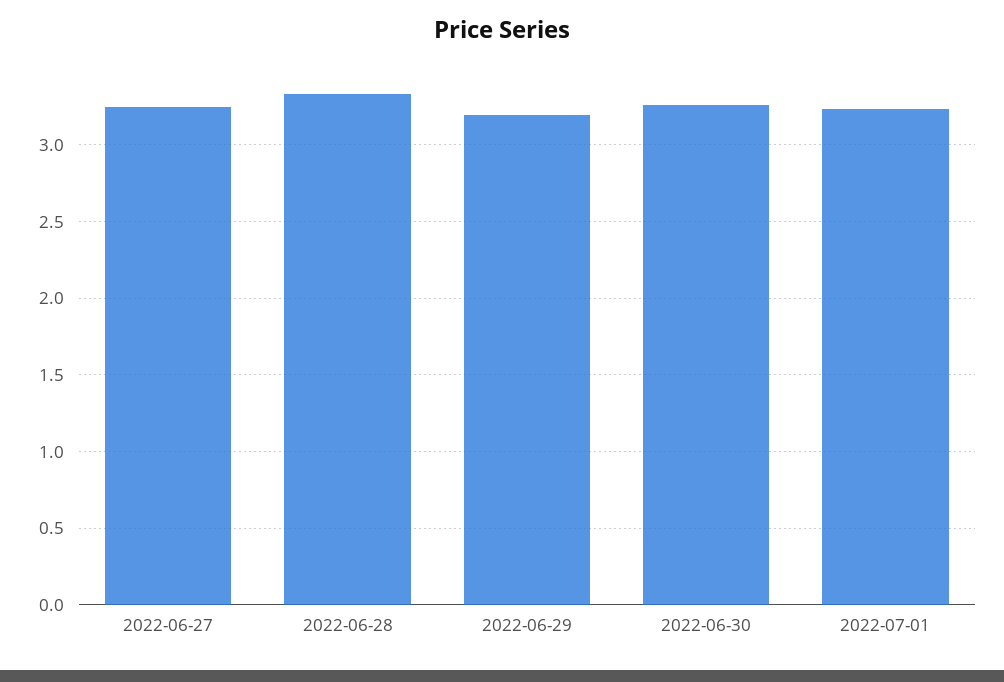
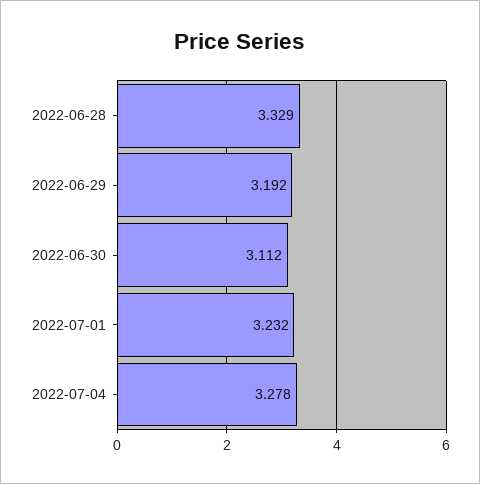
2022-06-27: 3.25 -> none
2022-06-30: 3.25 -> 3.112
2022-07-04: none -> 3.278

